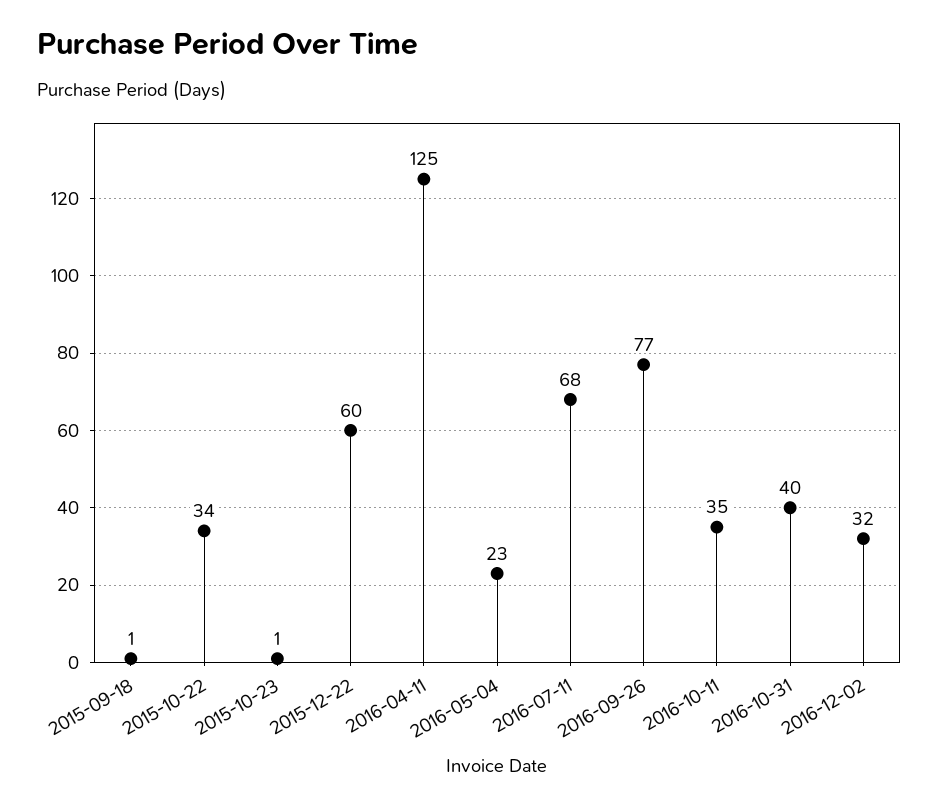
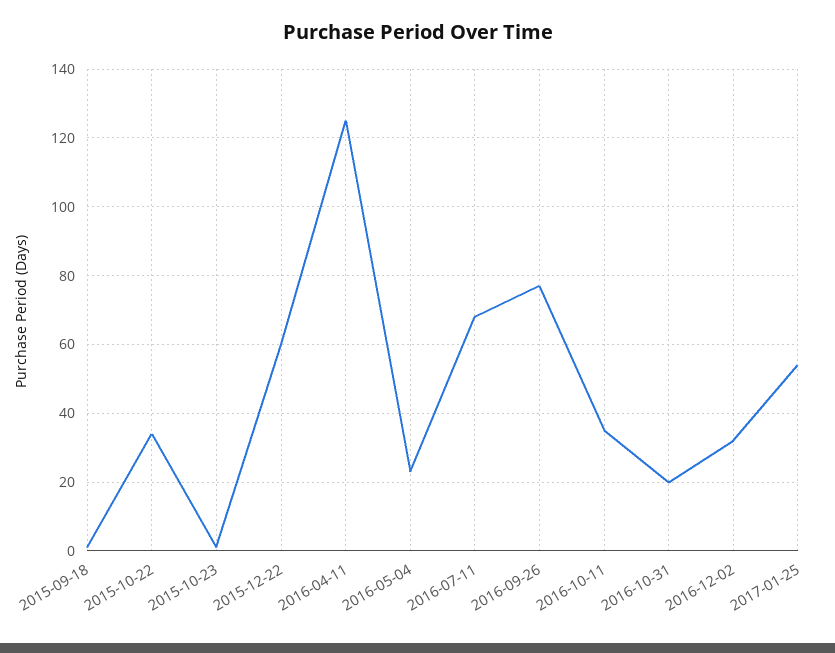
2016-10-31: 40 -> 20
2017-01-25: none -> 55

